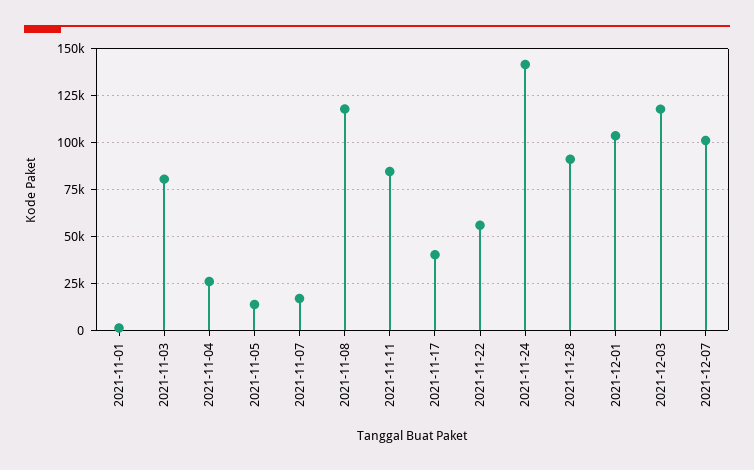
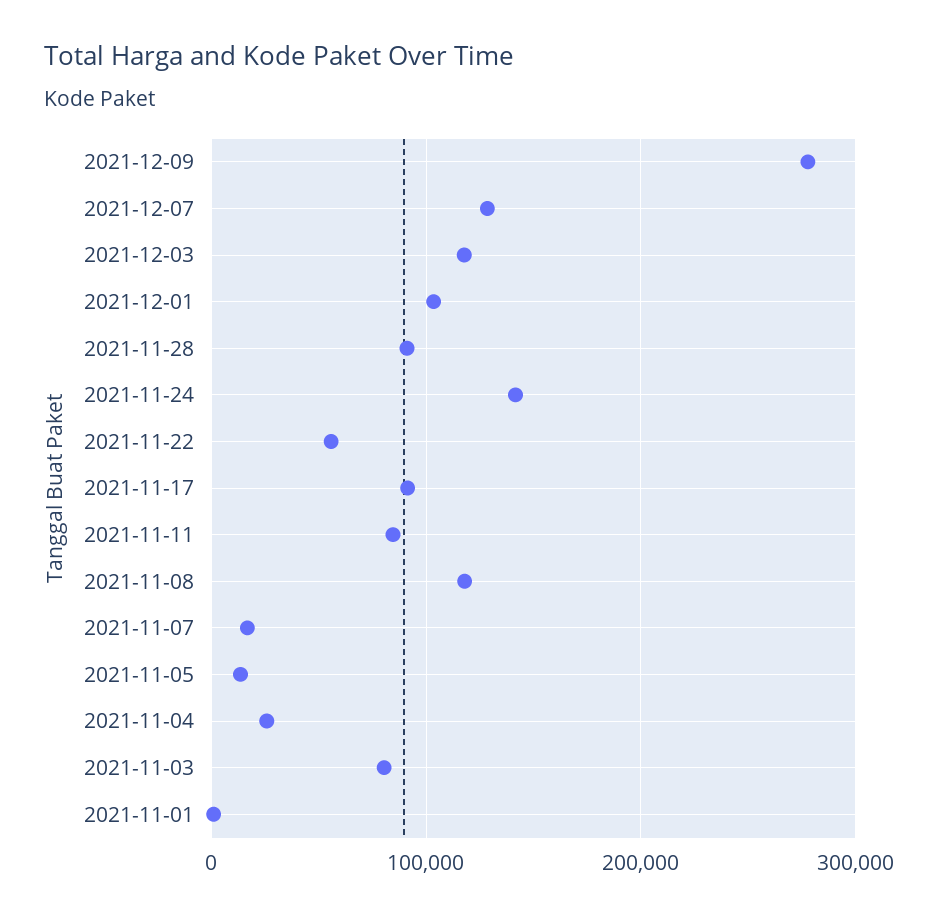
2021-11-17: 40000 -> 90000
2021-12-07: 100000 -> 130000
2021-12-09: none -> 280000

